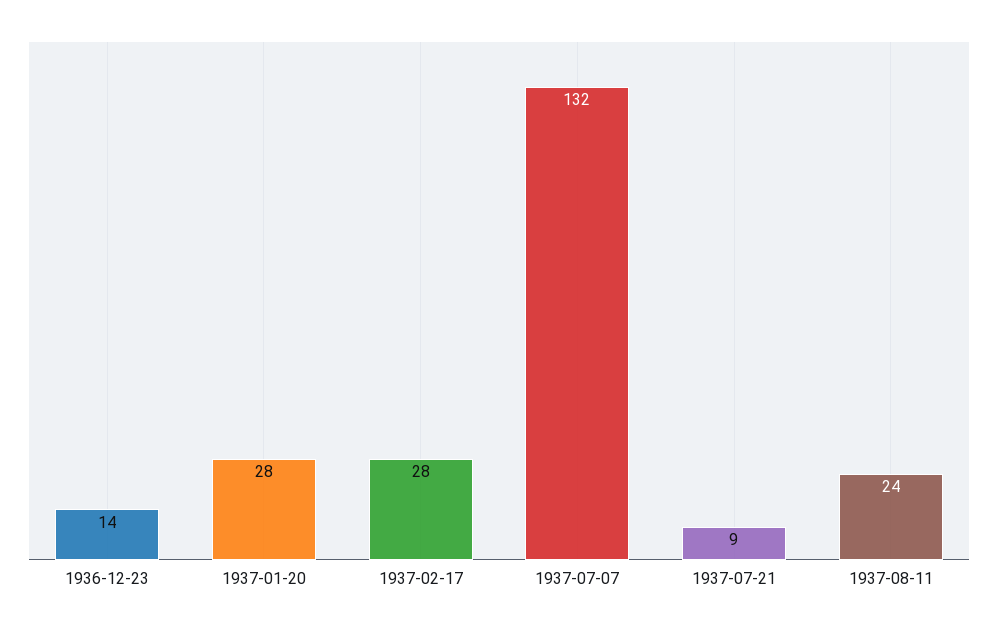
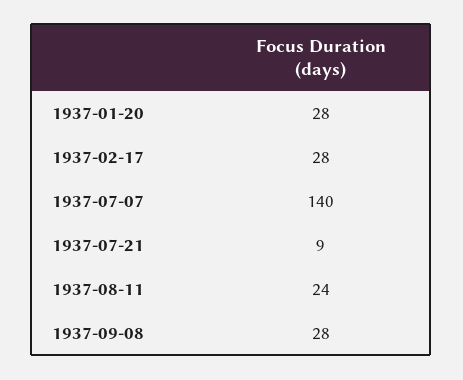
1936-12-23: 14 -> none
1937-07-07: 132 -> 140
1937-09-08: none -> 28

